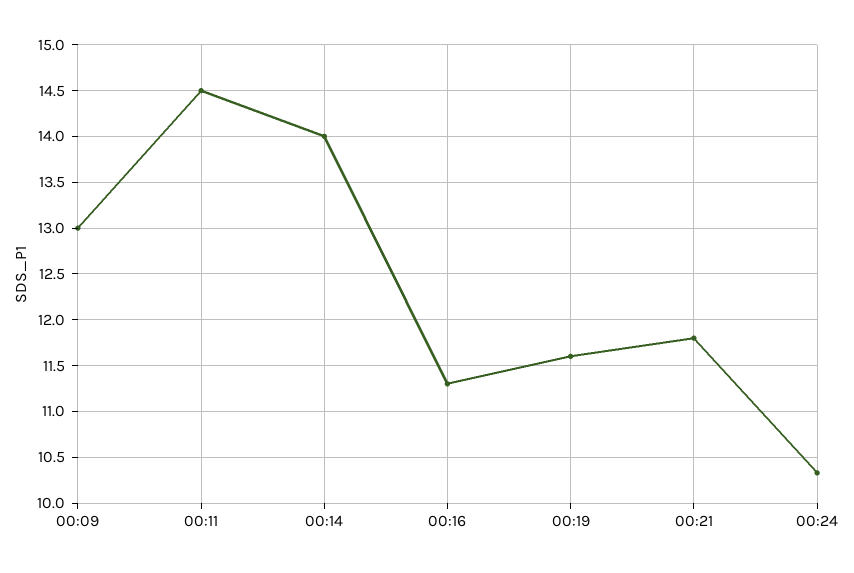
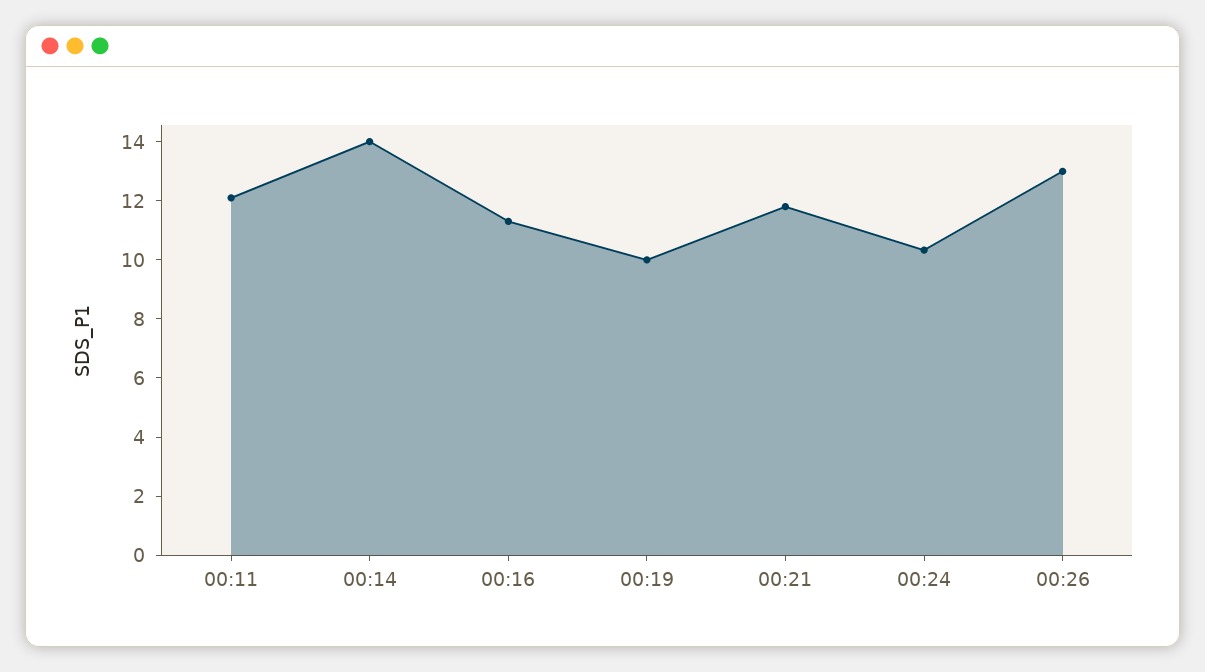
00:09: 13 -> none
00:11: 14.5 -> 12
00:19: 11.6 -> 10
00:26: none -> 13

